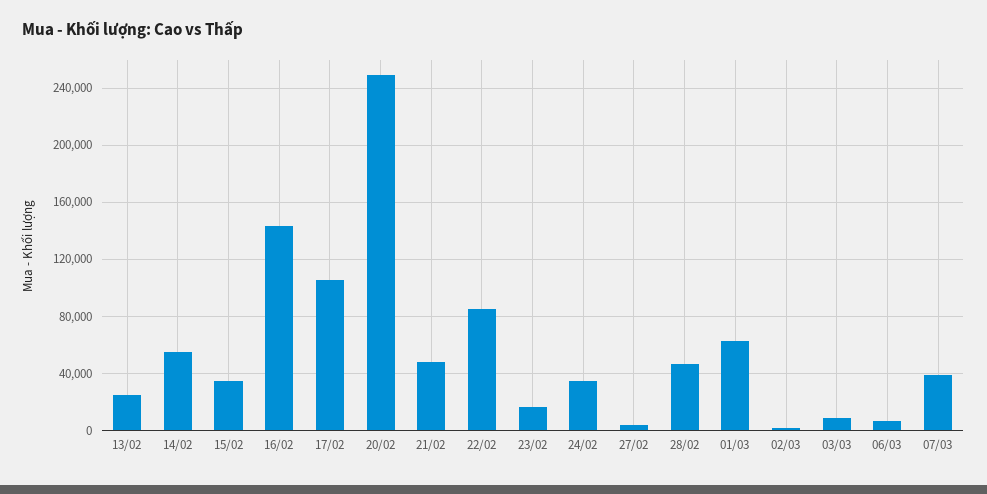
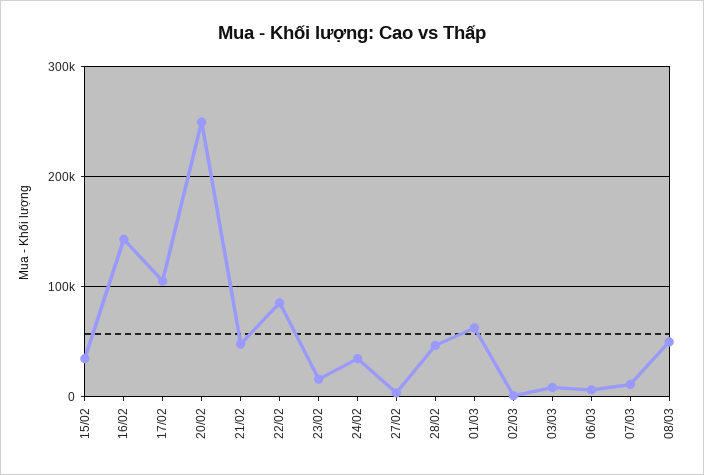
13/02: 25000 -> none
14/02: 55000 -> none
07/03: 40000 -> 10000
08/03: none -> 50000

